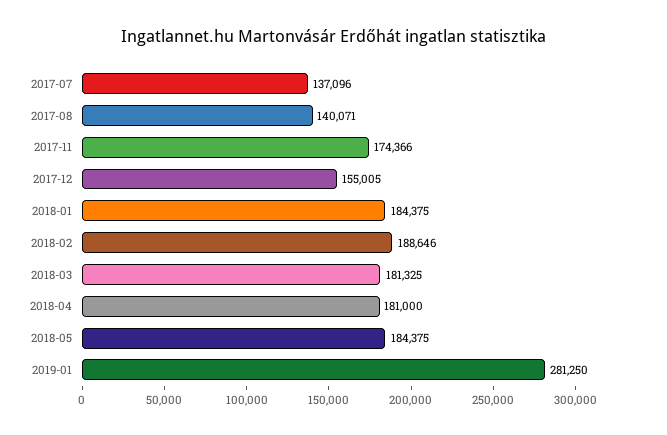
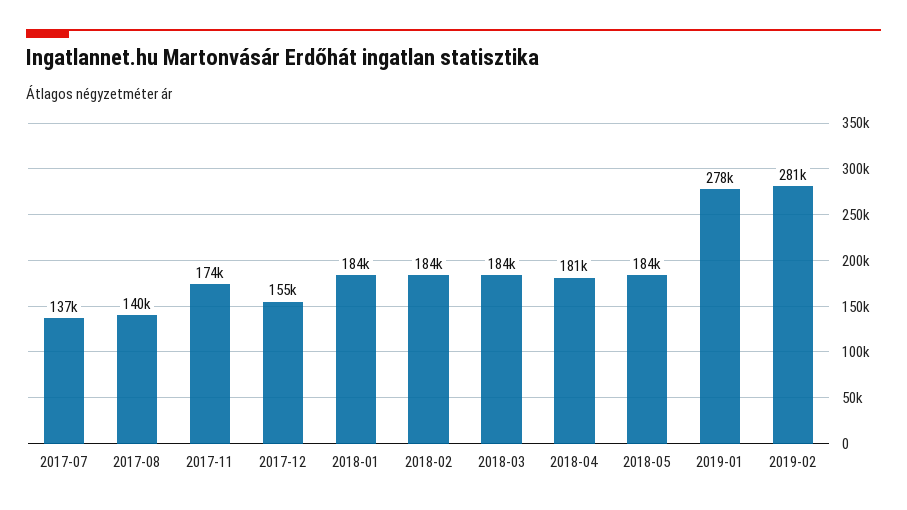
2018-02: 188646 -> 184000
2018-03: 181325 -> 184000
2019-01: 281250 -> 278000
2019-02: none -> 281000

